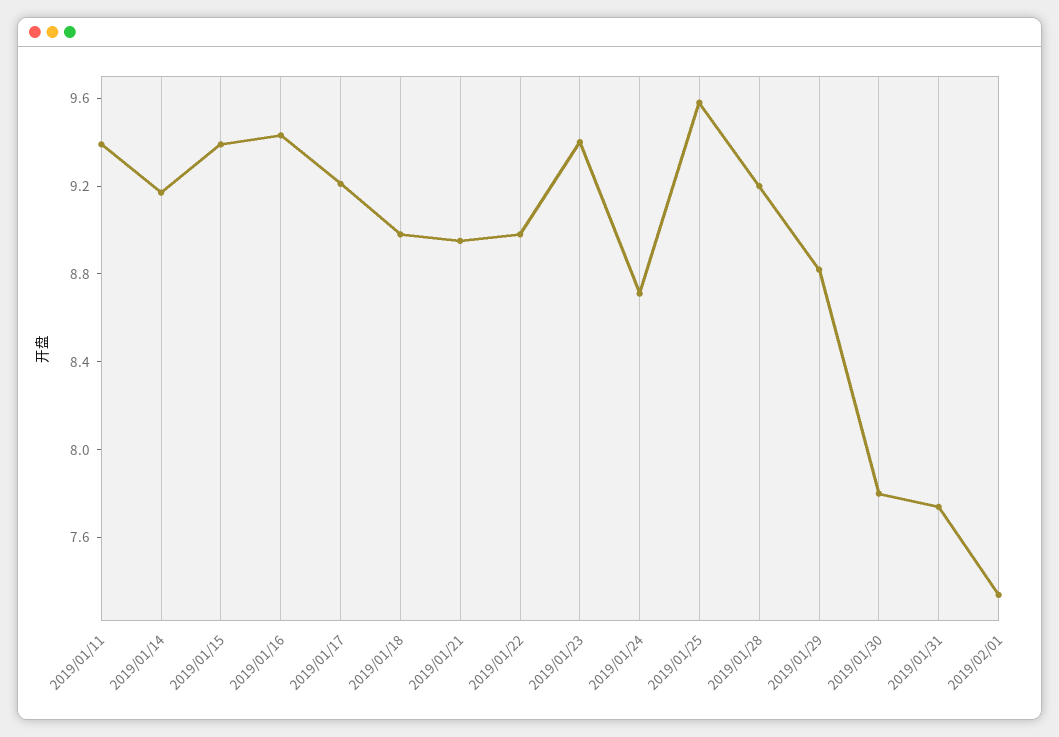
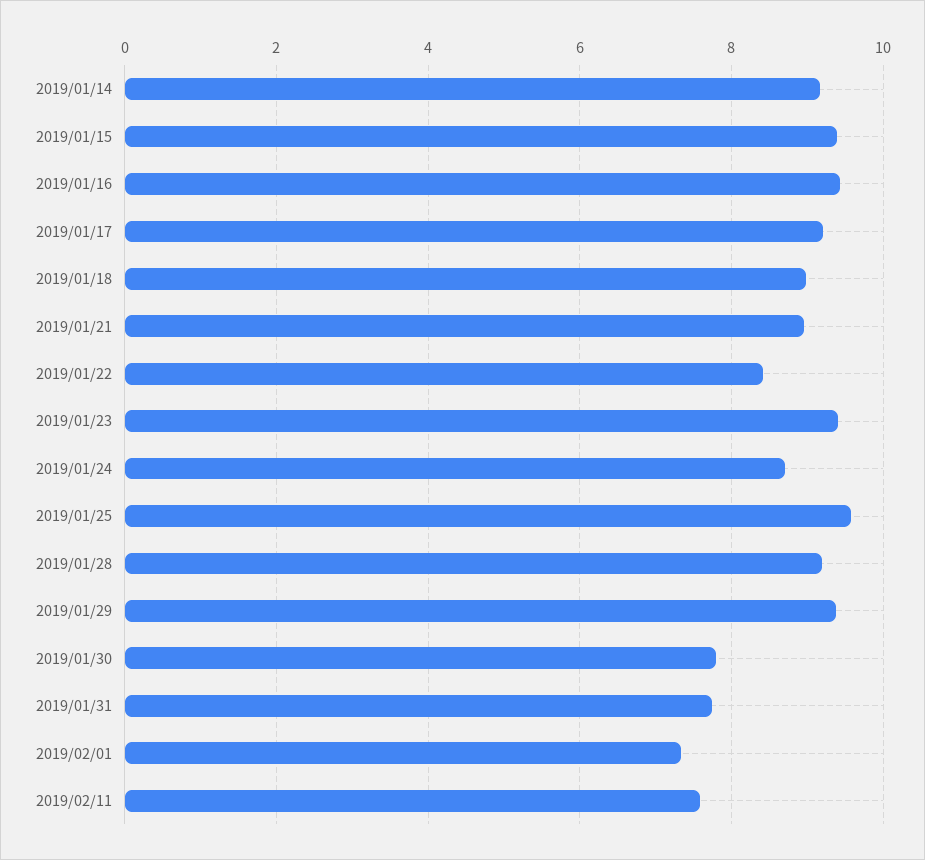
2019/01/11: 9.4 -> none
2019/01/22: 9 -> 8.4
2019/01/29: 8.8 -> 9.4
2019/02/11: none -> 7.6

